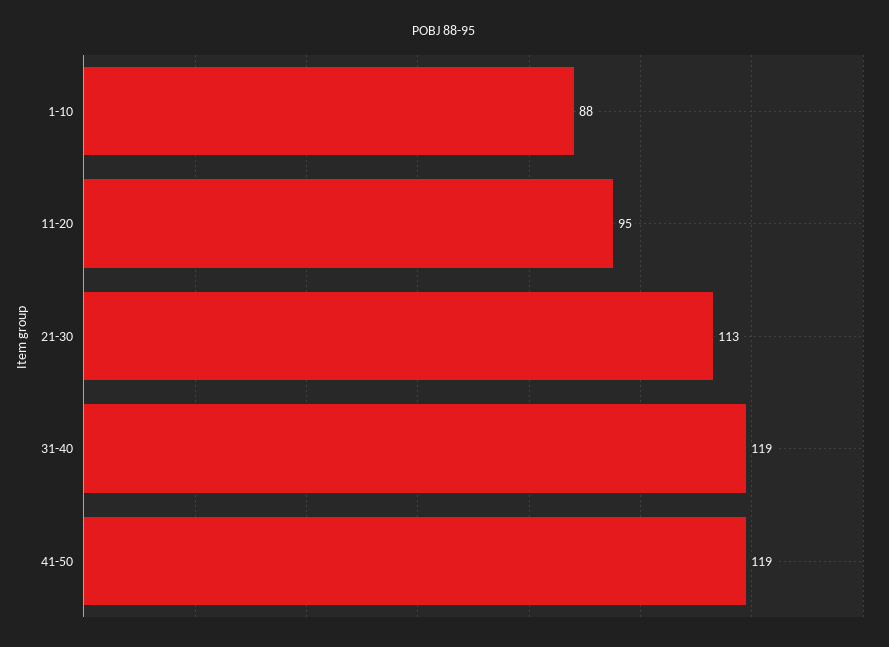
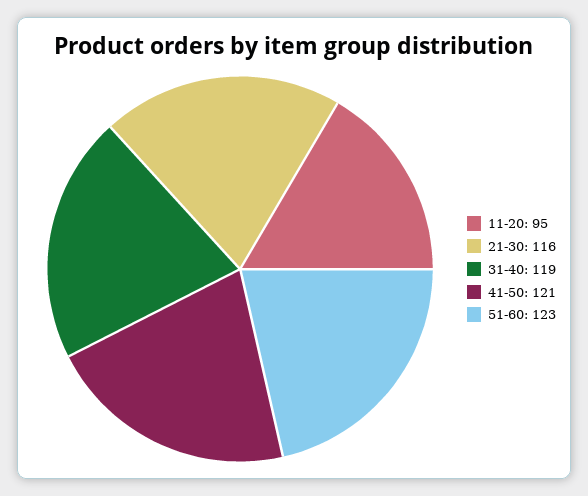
1-10: 88 -> none
21-30: 113 -> 116
41-50: 119 -> 121
51-60: none -> 123

